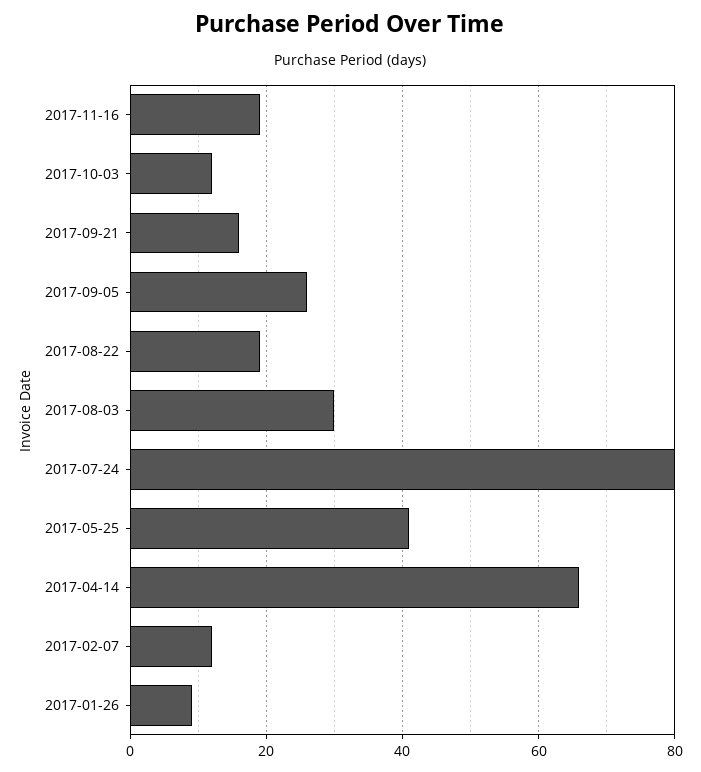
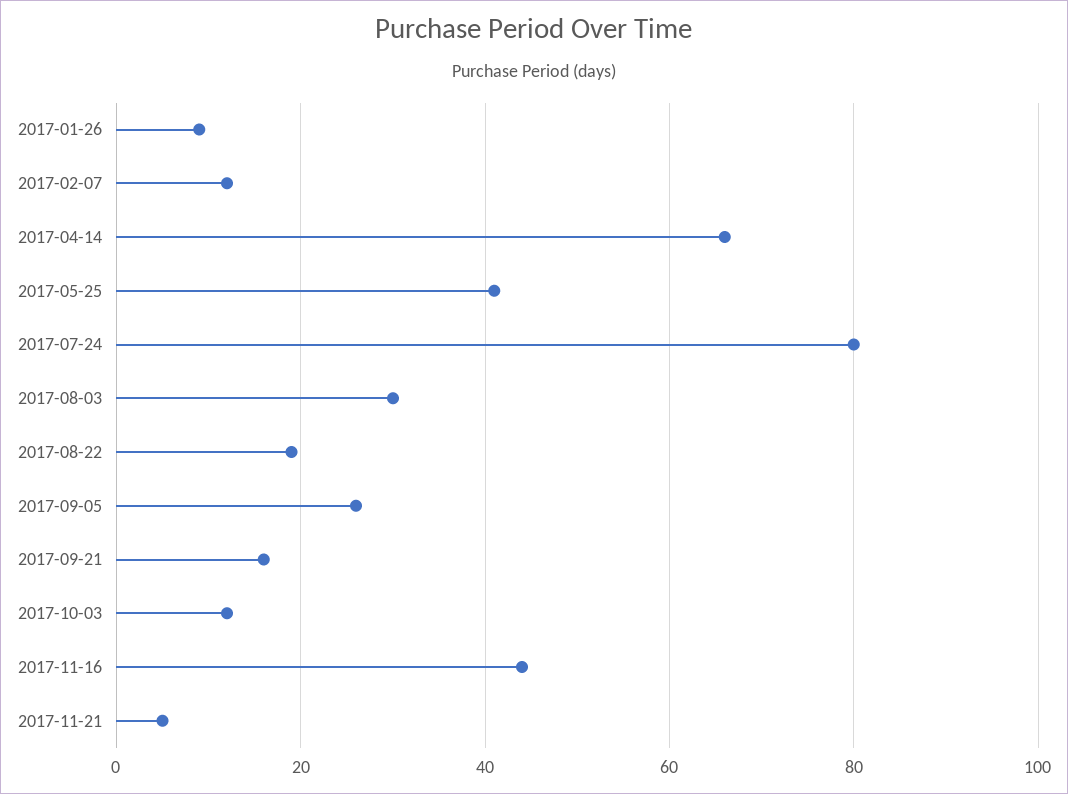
2017-11-16: 20 -> 45
2017-11-21: none -> 5

